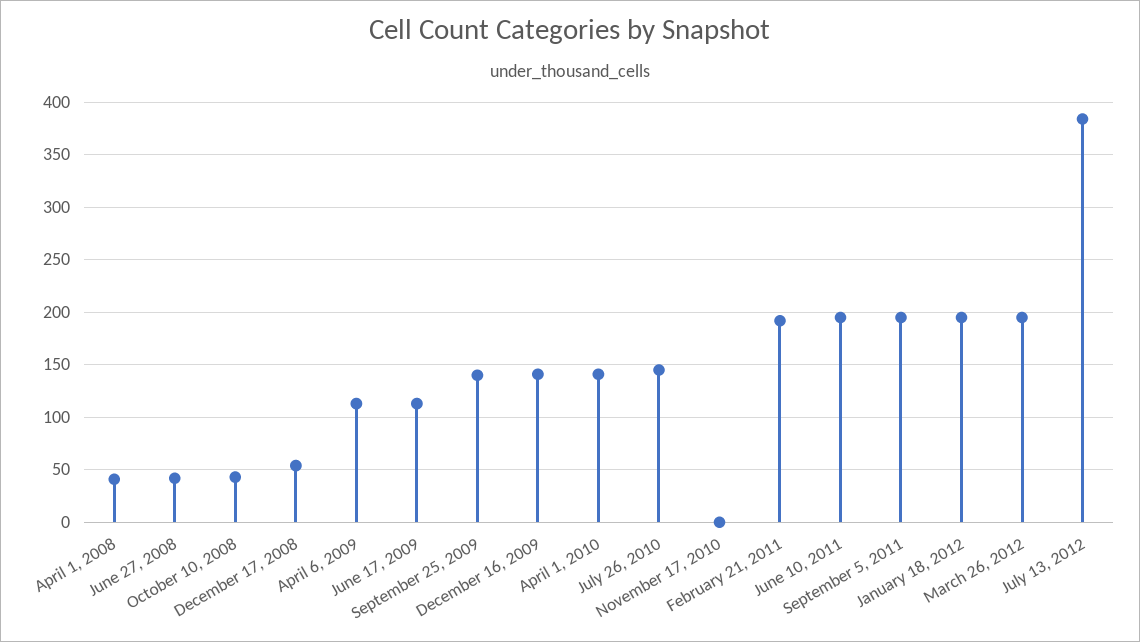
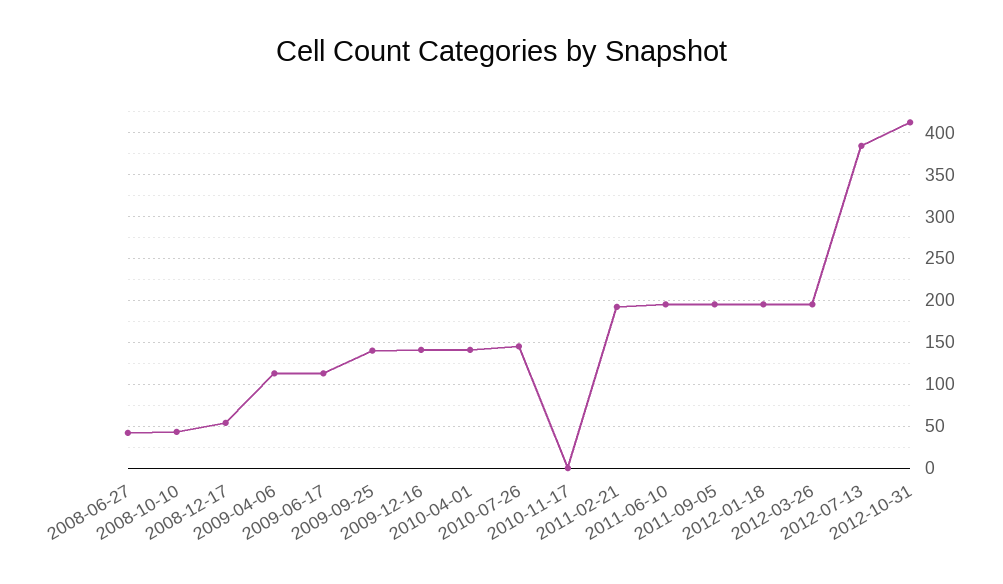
April 1, 2008: 40 -> none
2012-10-31: none -> 410

